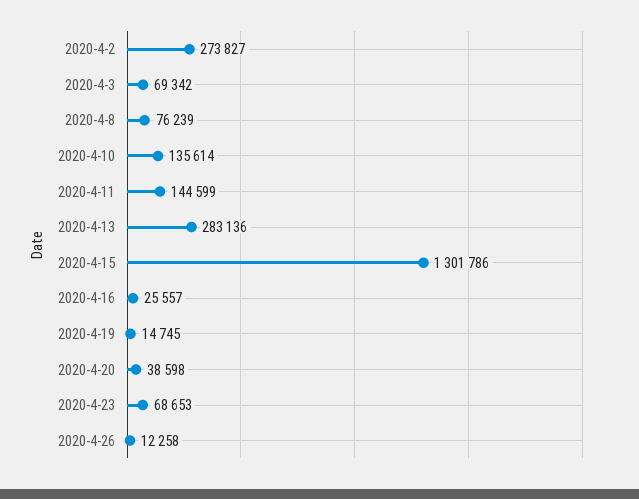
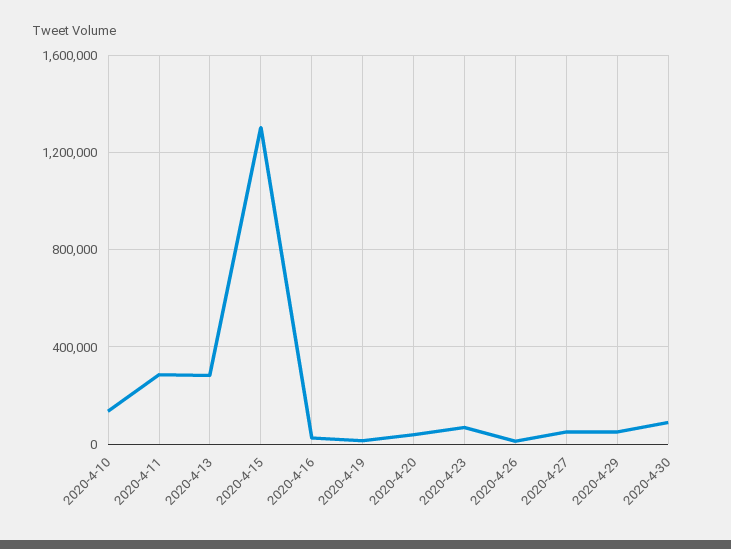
2020-4-2: 273827 -> none
2020-4-3: 69342 -> none
2020-4-8: 76239 -> none
2020-4-11: 144599 -> 300000
2020-4-27: none -> 50000
2020-4-29: none -> 50000
2020-4-30: none -> 100000

